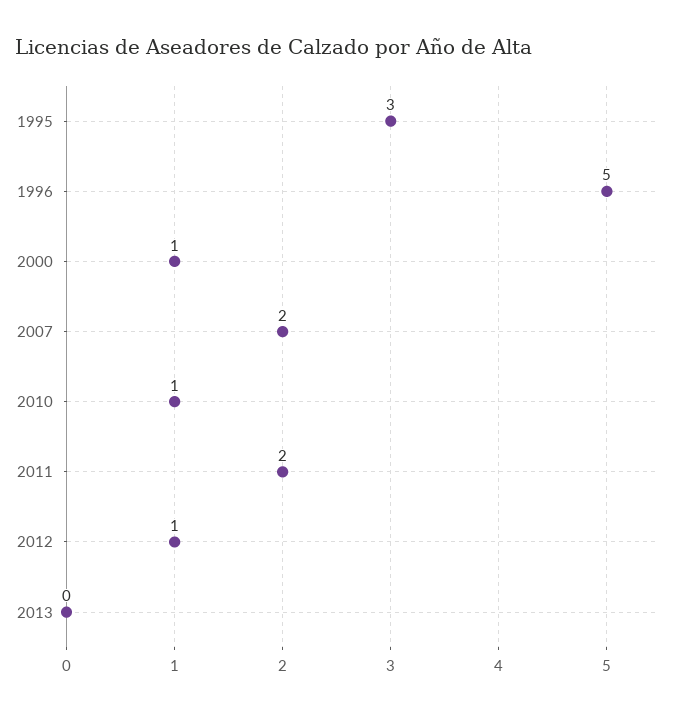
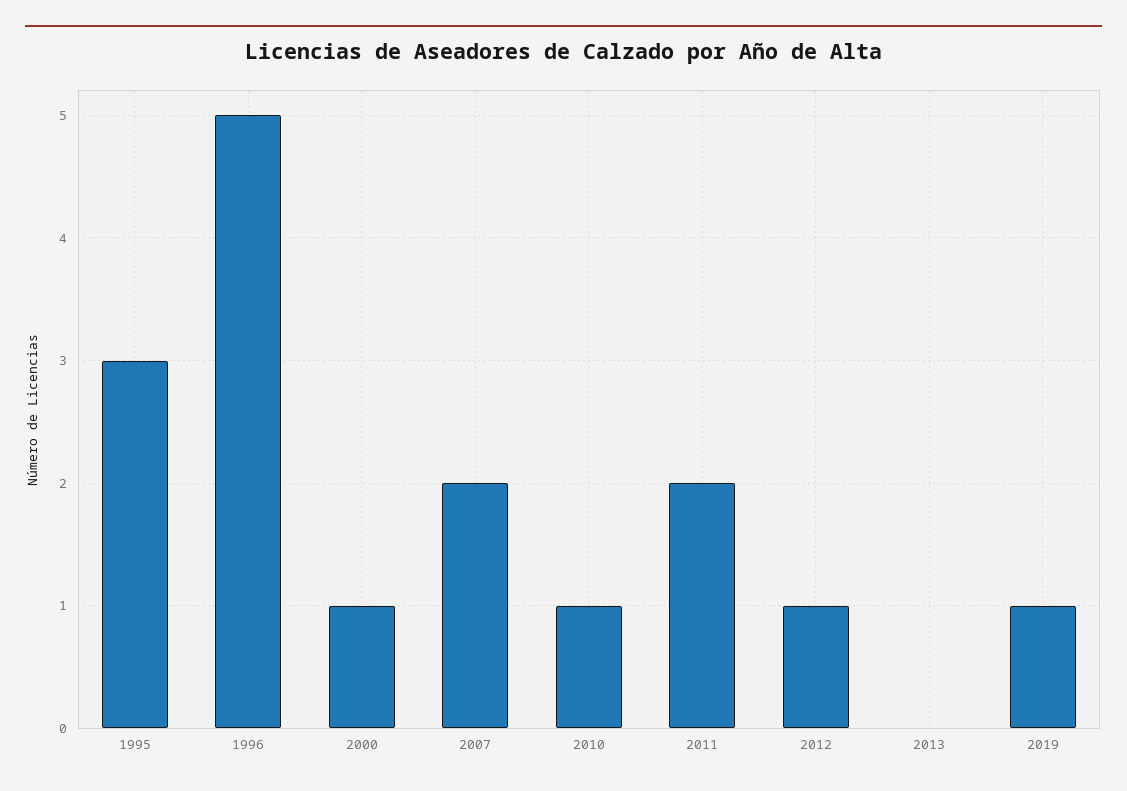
2019: none -> 1

